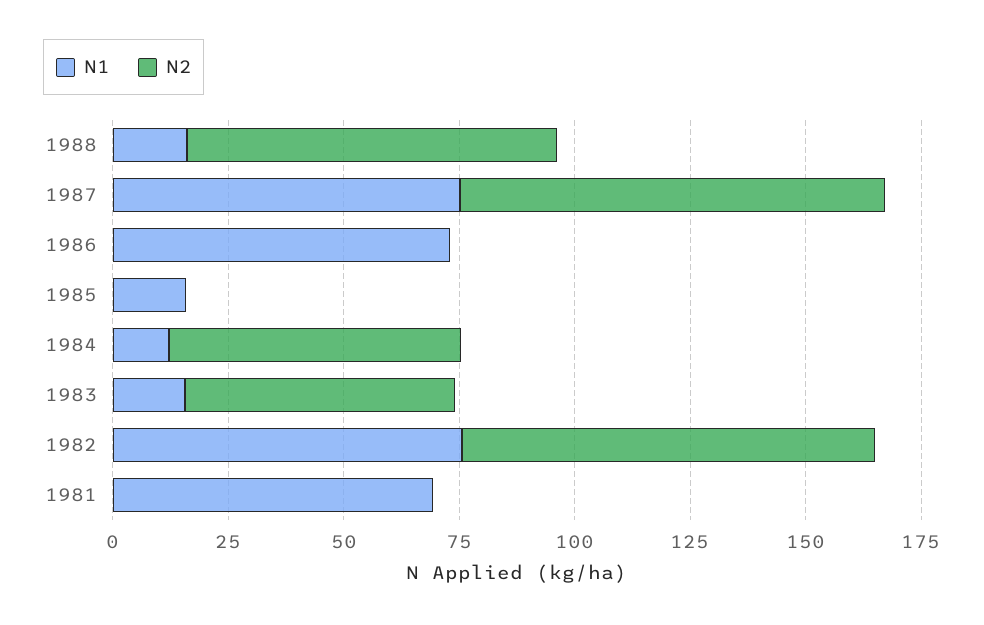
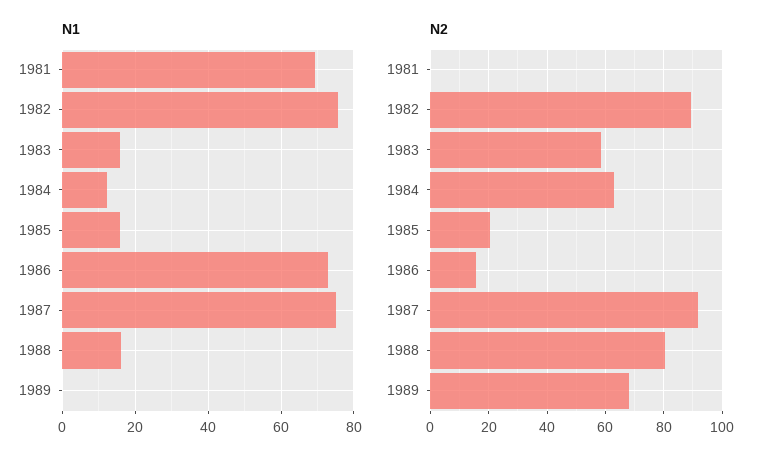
N2, 1986: 0 -> 15
N2, 1985: 0 -> 20
N1, 1989: none -> 0
N2, 1989: none -> 67.5

